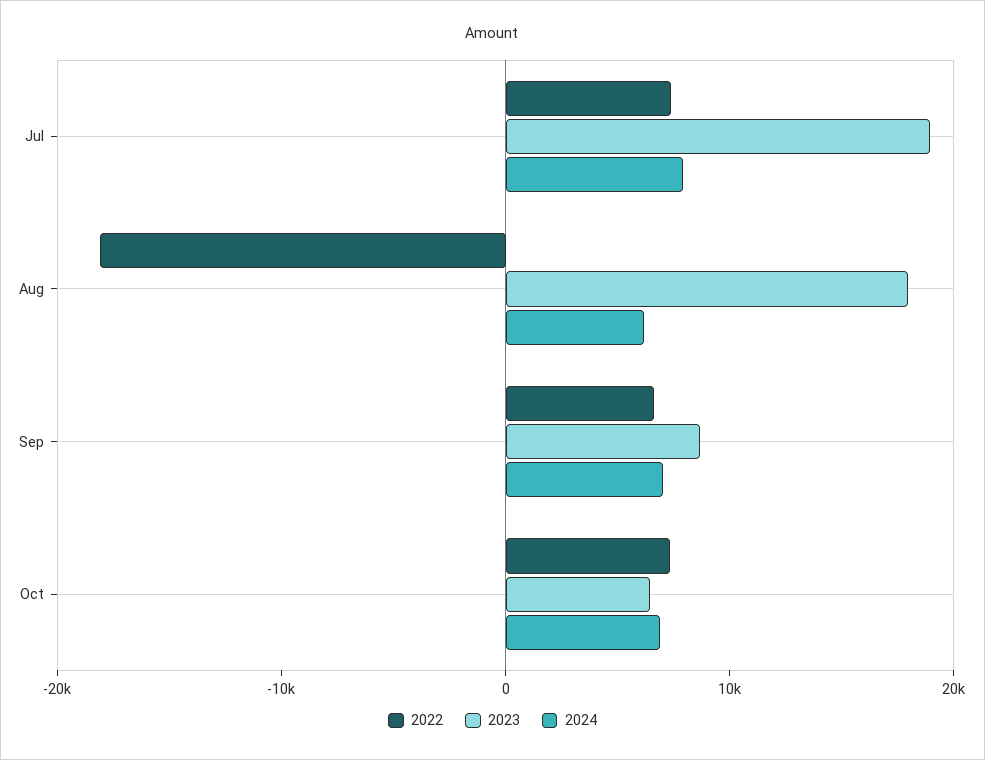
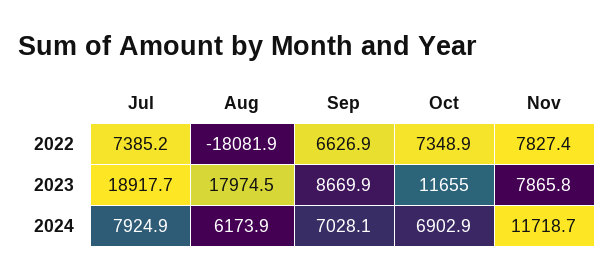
2023, Oct: 6000 -> 11655
2022, Nov: none -> 7827.4
2023, Nov: none -> 7865.8
2024, Nov: none -> 11718.7

